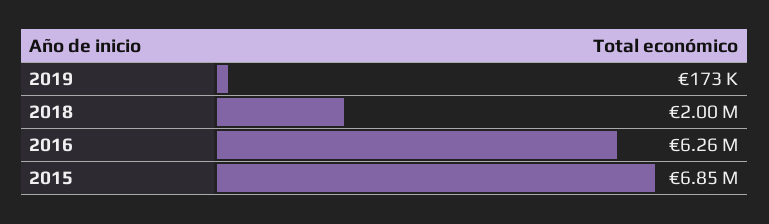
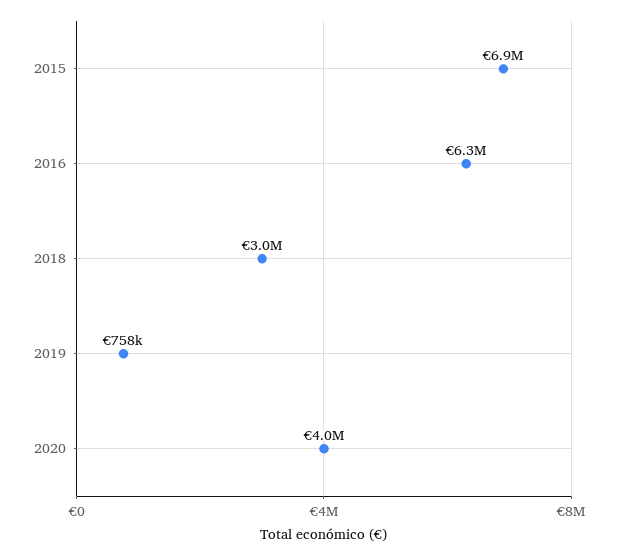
2019: 173000 -> 758000
2018: 2000000 -> 3000000
2020: none -> 4000000

